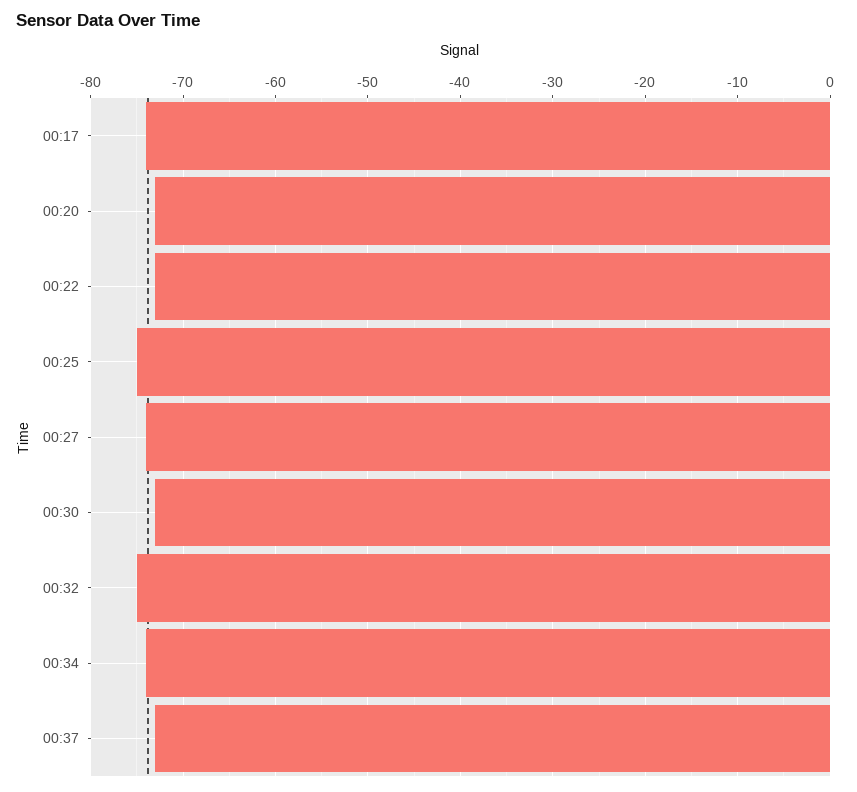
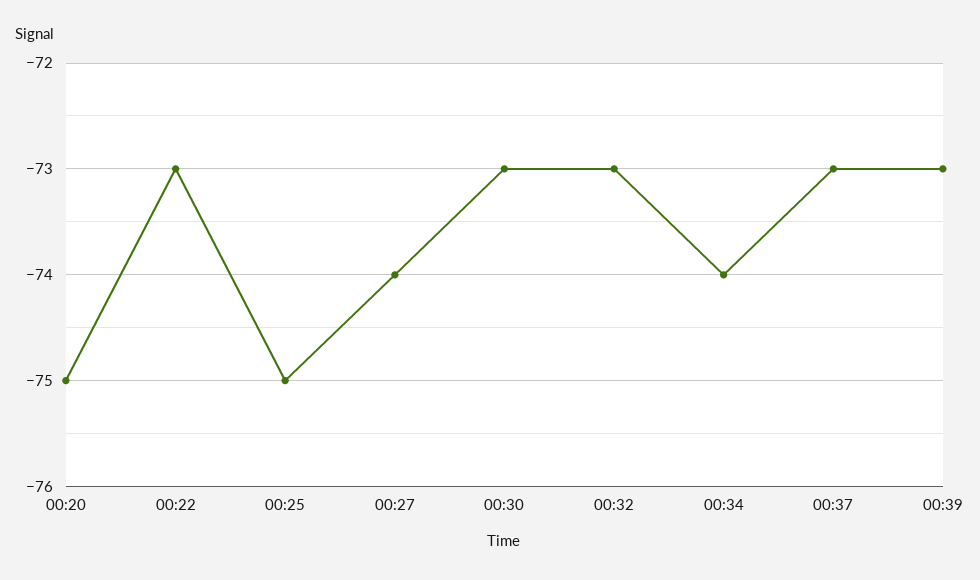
00:17: -74 -> none
00:20: -73 -> -75
00:32: -75 -> -73
00:39: none -> -73

